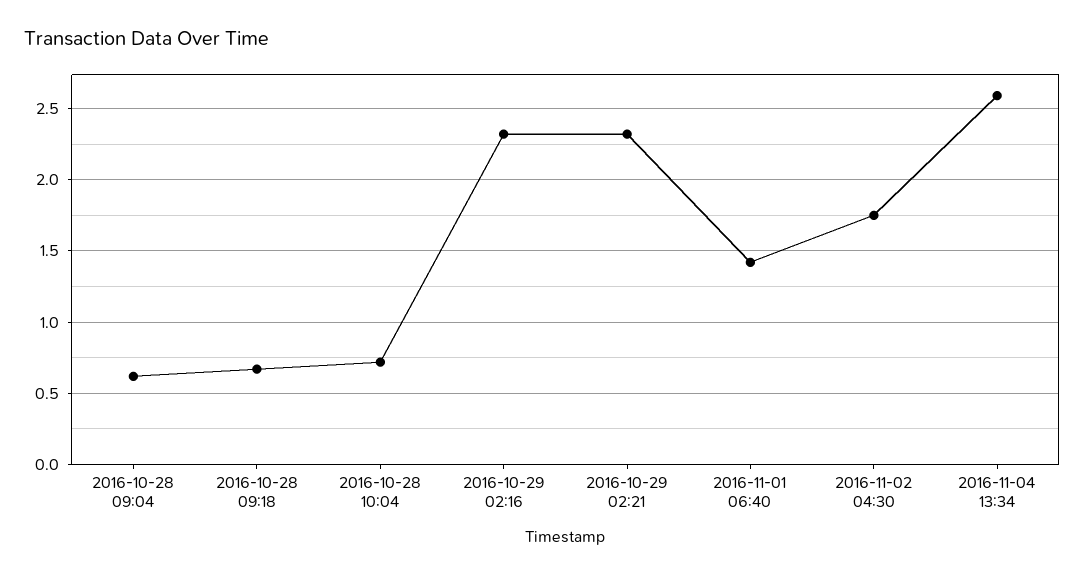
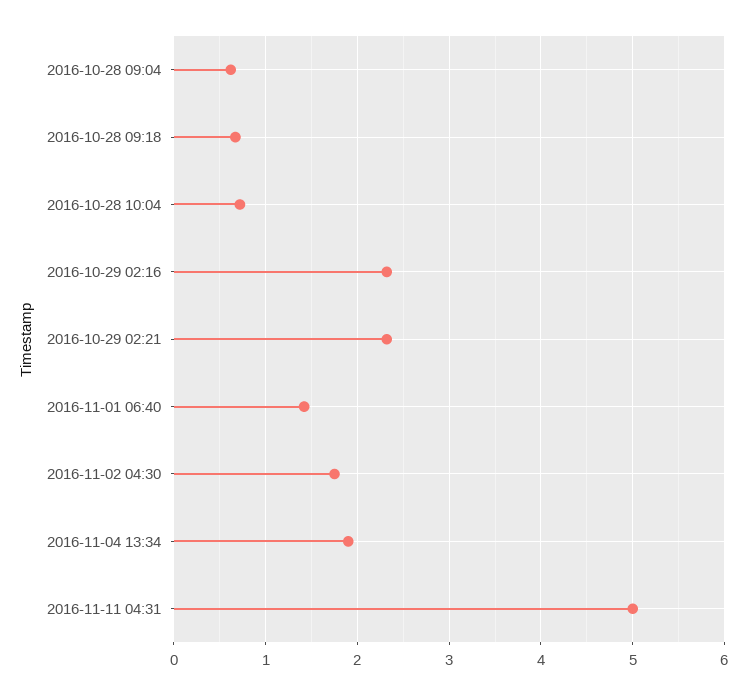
2016-11-04 13:34: 2.6 -> 1.9
2016-11-11 04:31: none -> 5

